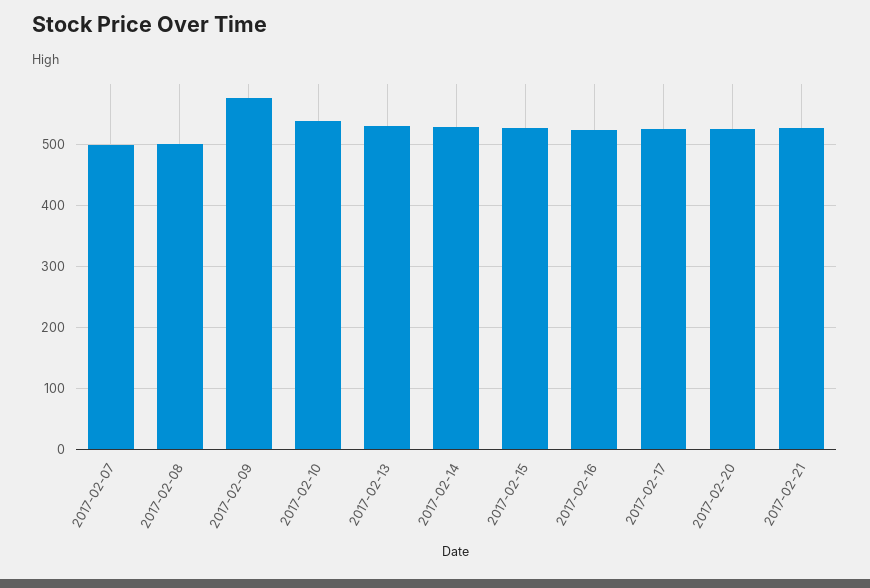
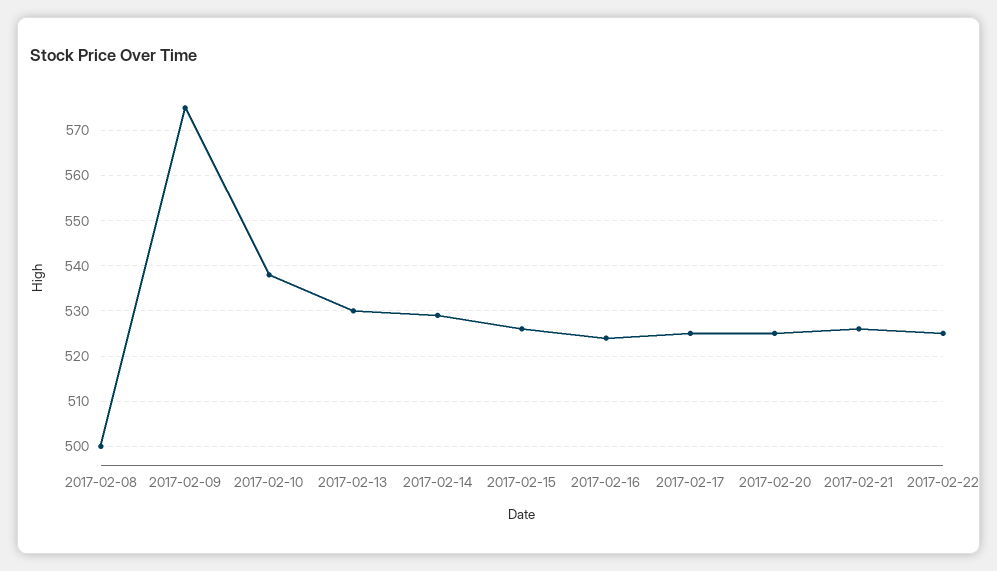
2017-02-07: 500 -> none
2017-02-22: none -> 525

